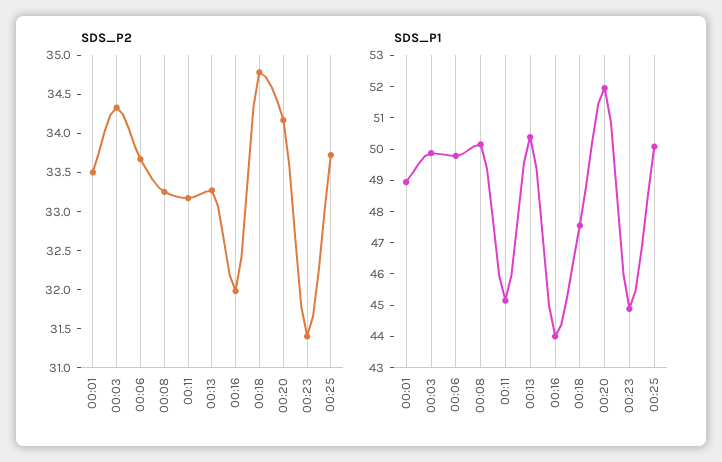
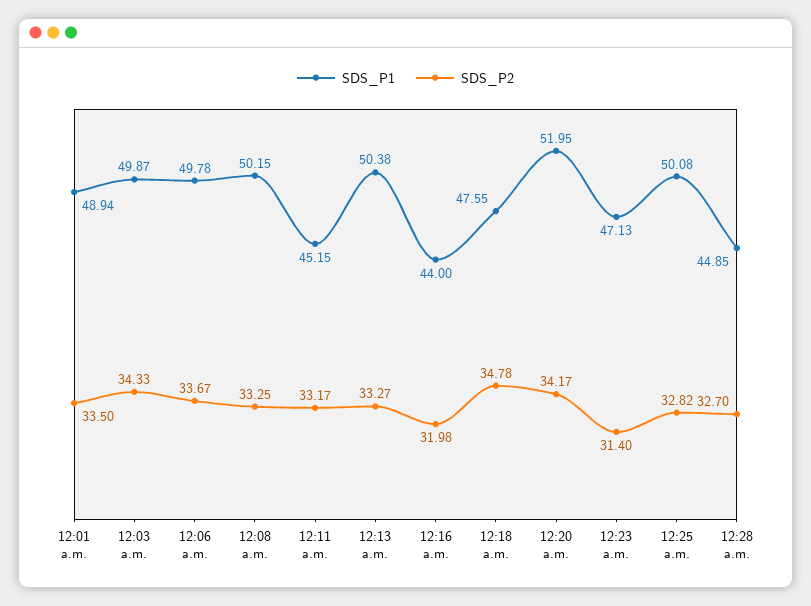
SDS_P2, 00:25: 33.75 -> 32.82
SDS_P1, 00:23: 45 -> 47.13
SDS_P1, 12:28 a.m.: none -> 44.85
SDS_P2, 12:28 a.m.: none -> 32.7

